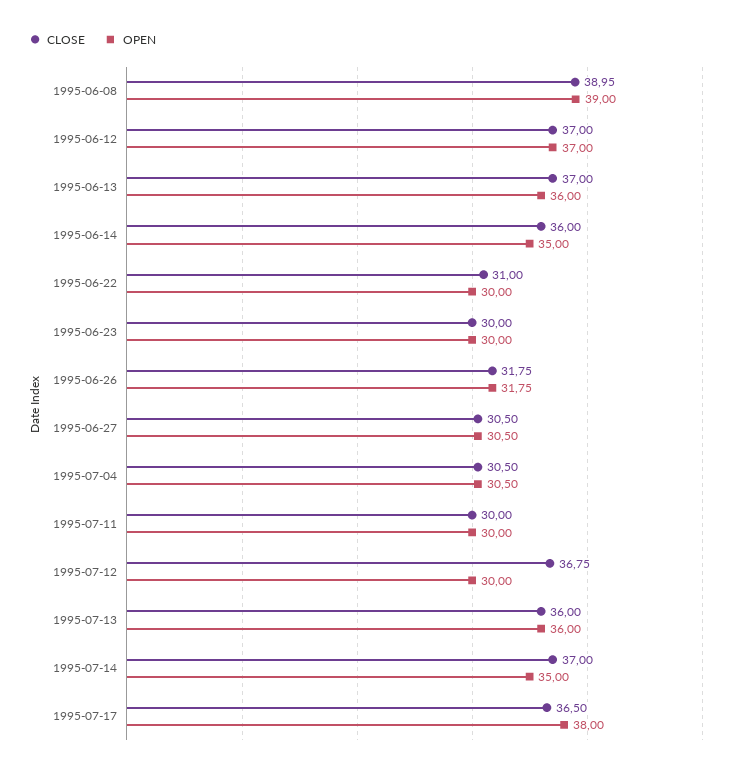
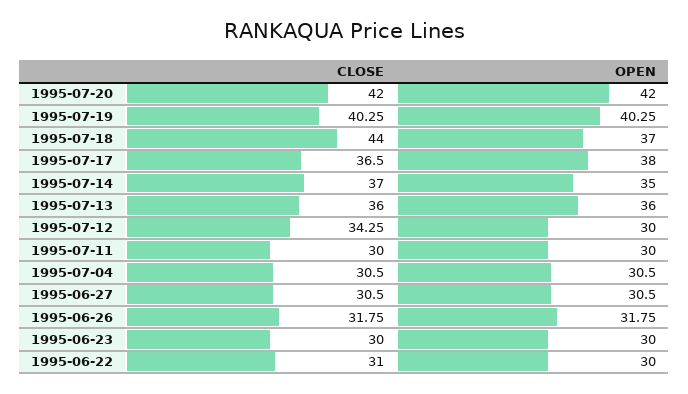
CLOSE, 1995-06-08: 38.95 -> none
OPEN, 1995-06-08: 39 -> none
CLOSE, 1995-06-12: 37 -> none
OPEN, 1995-06-12: 37 -> none
CLOSE, 1995-06-13: 37 -> none
OPEN, 1995-06-13: 36 -> none
CLOSE, 1995-06-14: 36 -> none
OPEN, 1995-06-14: 35 -> none
CLOSE, 1995-07-12: 36.75 -> 34.25
CLOSE, 1995-07-20: none -> 42
OPEN, 1995-07-20: none -> 42
CLOSE, 1995-07-19: none -> 40.25
OPEN, 1995-07-19: none -> 40.25
CLOSE, 1995-07-18: none -> 44
OPEN, 1995-07-18: none -> 37

